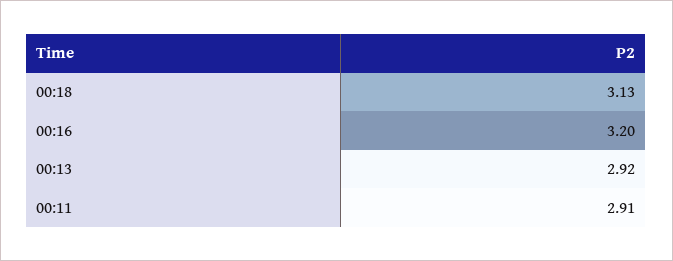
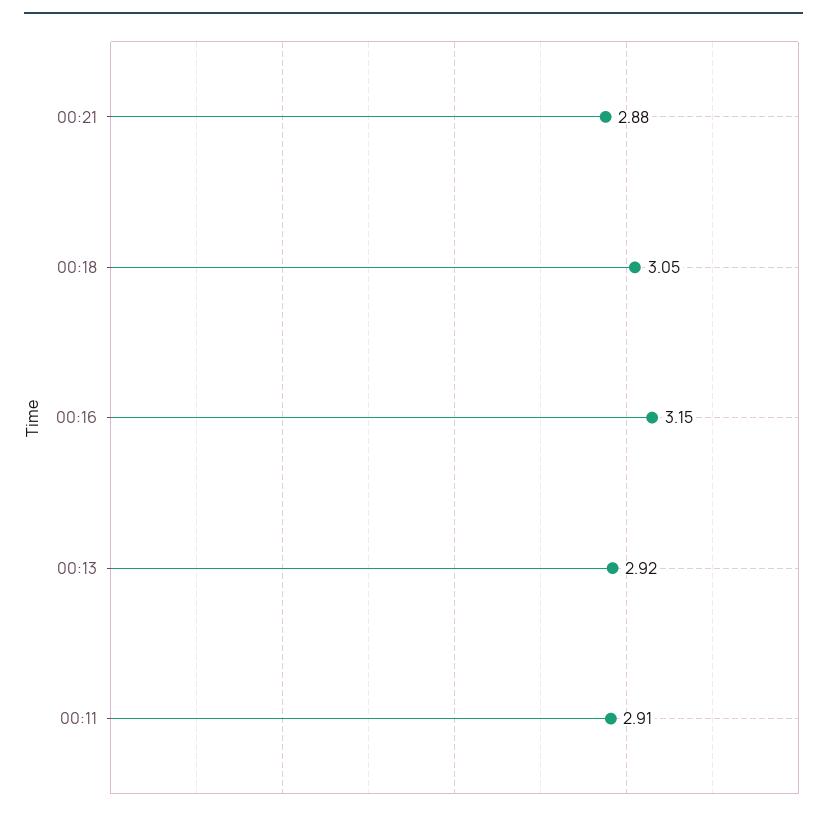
00:18: 3.13 -> 3.05
00:16: 3.2 -> 3.15
00:21: none -> 2.88

